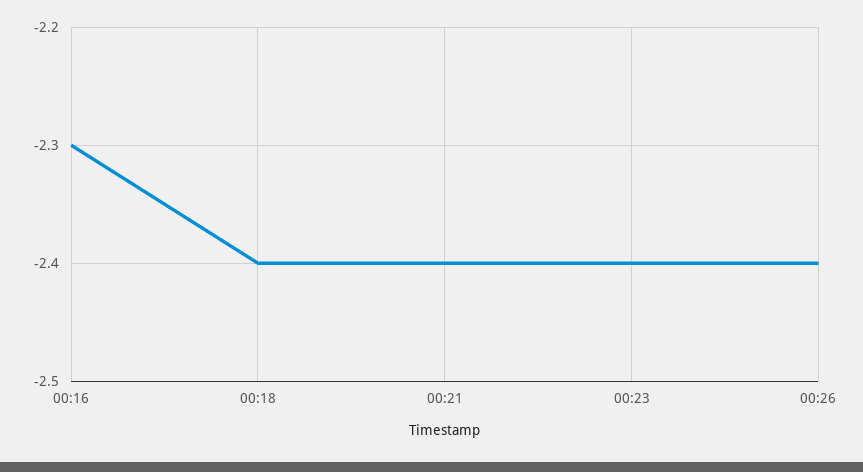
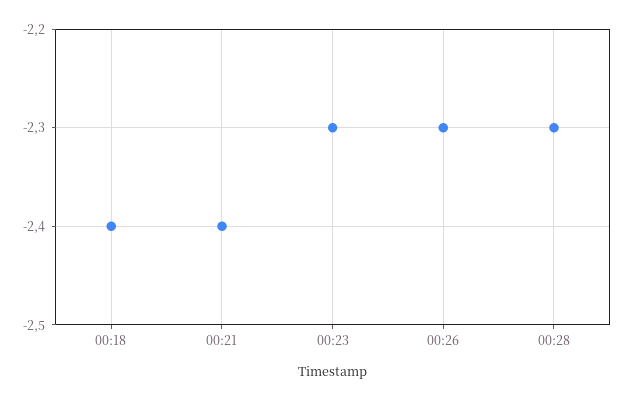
00:16: -2.3 -> none
00:23: -2.4 -> -2.3
00:26: -2.4 -> -2.3
00:28: none -> -2.3

